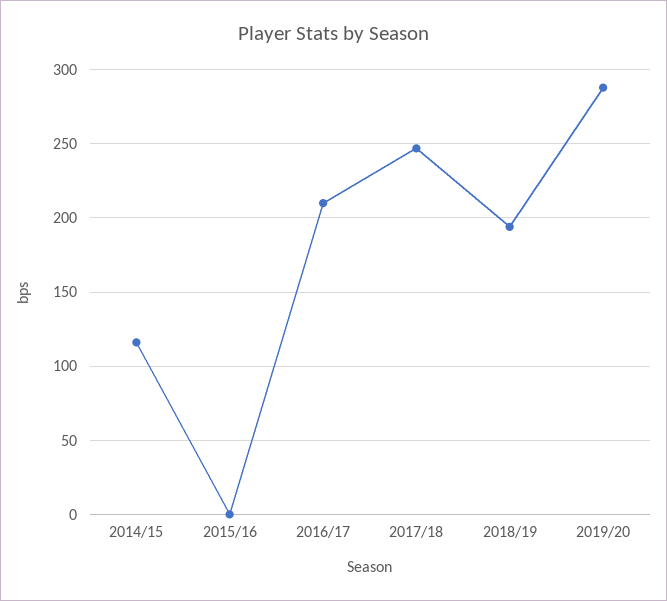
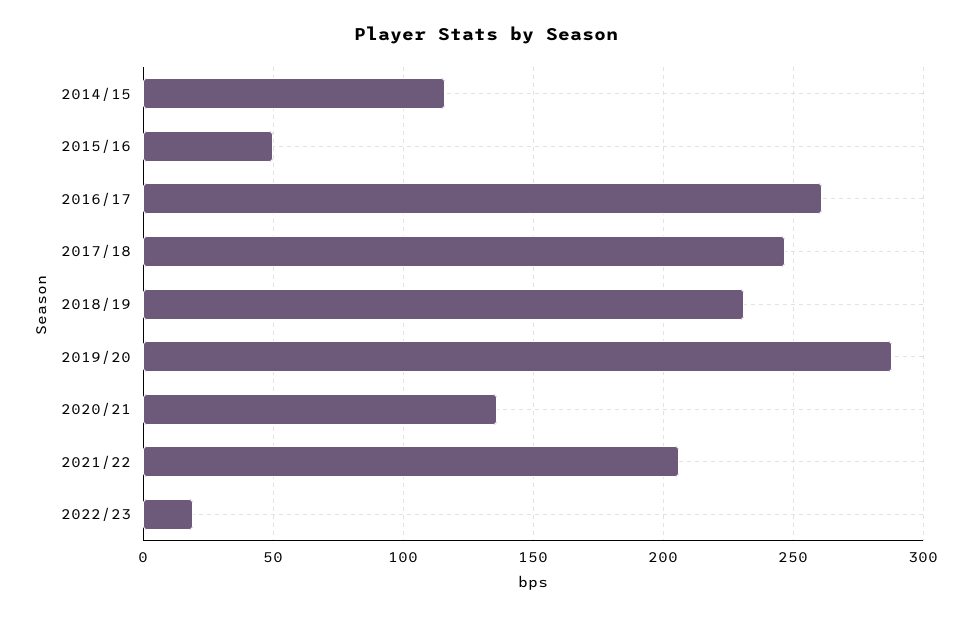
2015/16: 0 -> 50
2016/17: 210 -> 260
2018/19: 195 -> 230
2020/21: none -> 135
2021/22: none -> 205
2022/23: none -> 20

